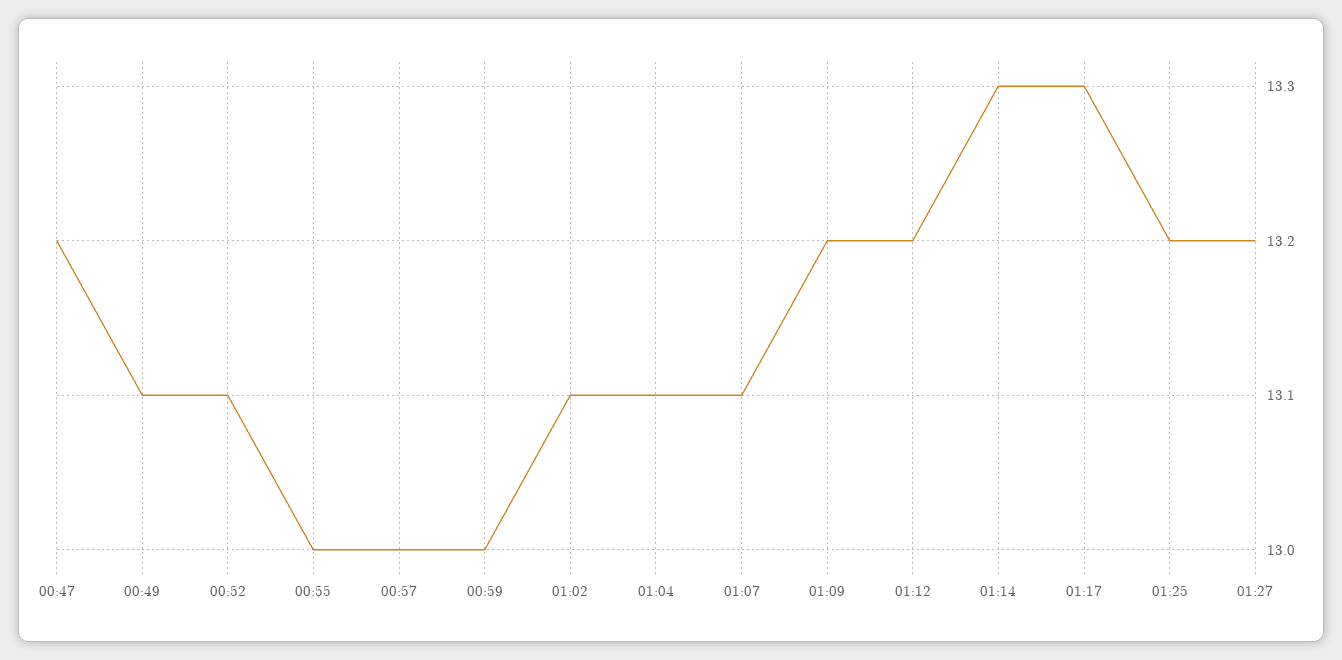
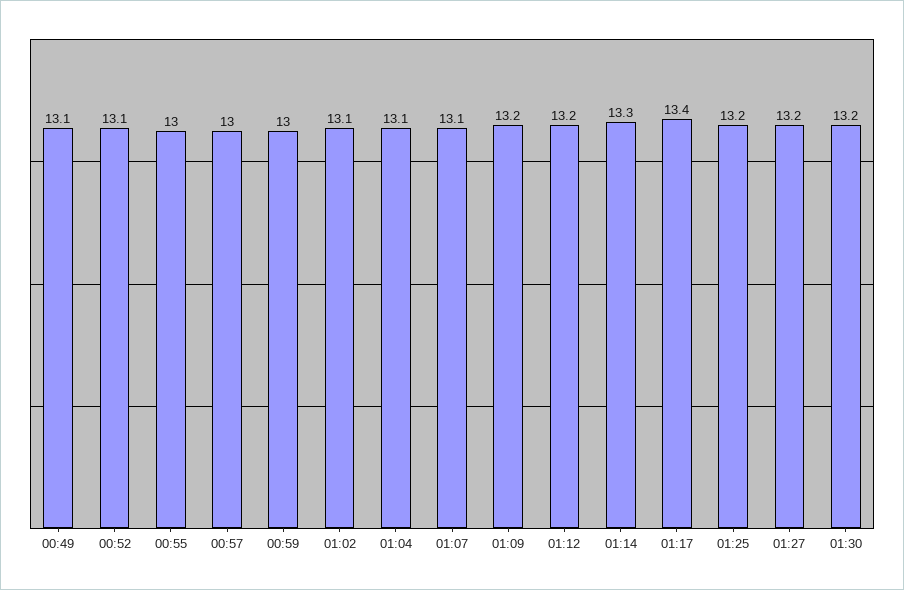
00:47: 13.2 -> none
01:17: 13.3 -> 13.4
01:30: none -> 13.2

